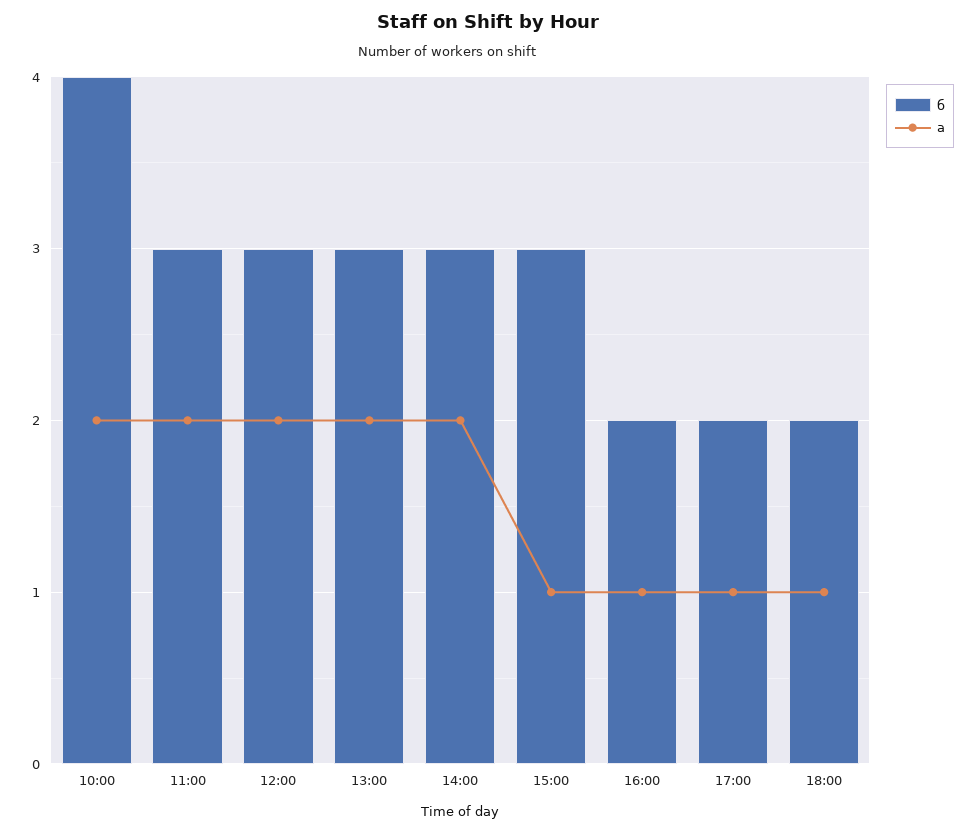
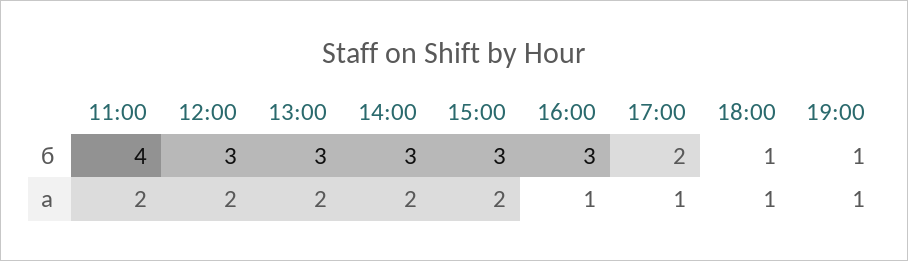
б, 10:00: 4 -> none
а, 10:00: 2 -> none
б, 11:00: 3 -> 4
а, 15:00: 1 -> 2
б, 16:00: 2 -> 3
б, 18:00: 2 -> 1
б, 19:00: none -> 1
а, 19:00: none -> 1

